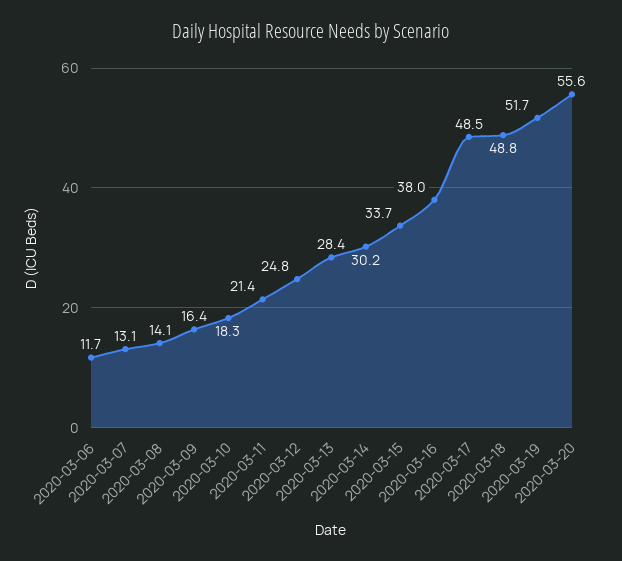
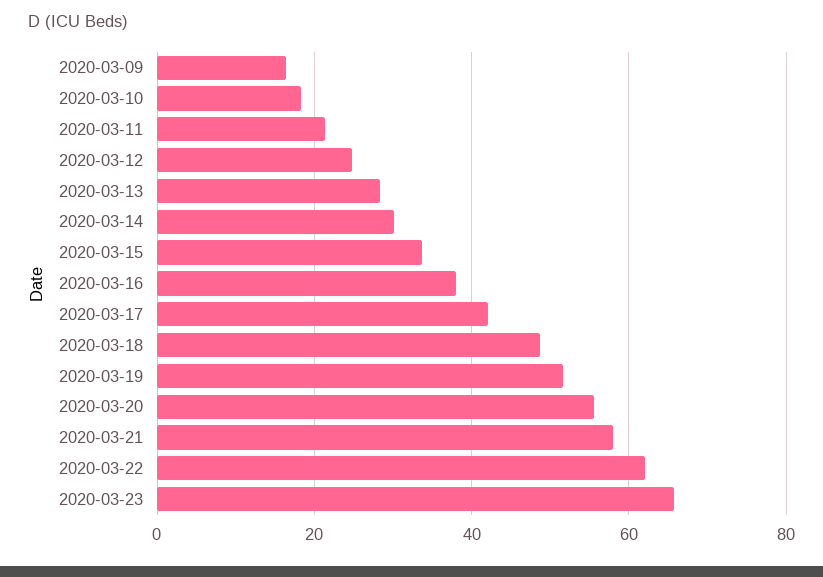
2020-03-06: 11.7 -> none
2020-03-07: 13.1 -> none
2020-03-08: 14.1 -> none
2020-03-17: 48.5 -> 42
2020-03-21: none -> 58
2020-03-22: none -> 62
2020-03-23: none -> 66

